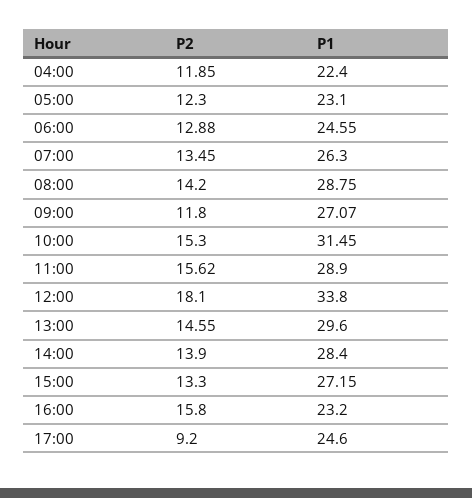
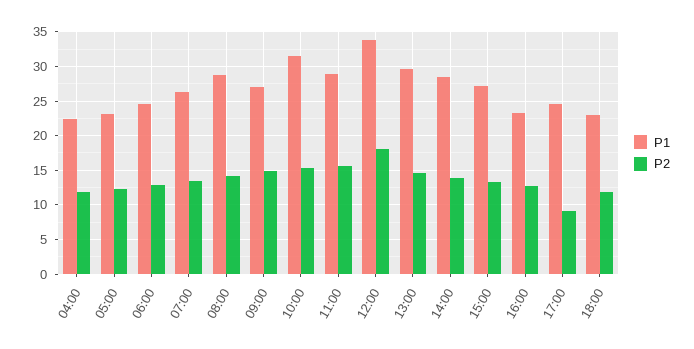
P2, 09:00: 11.8 -> 15
P2, 16:00: 15.8 -> 13
P1, 18:00: none -> 23
P2, 18:00: none -> 12

